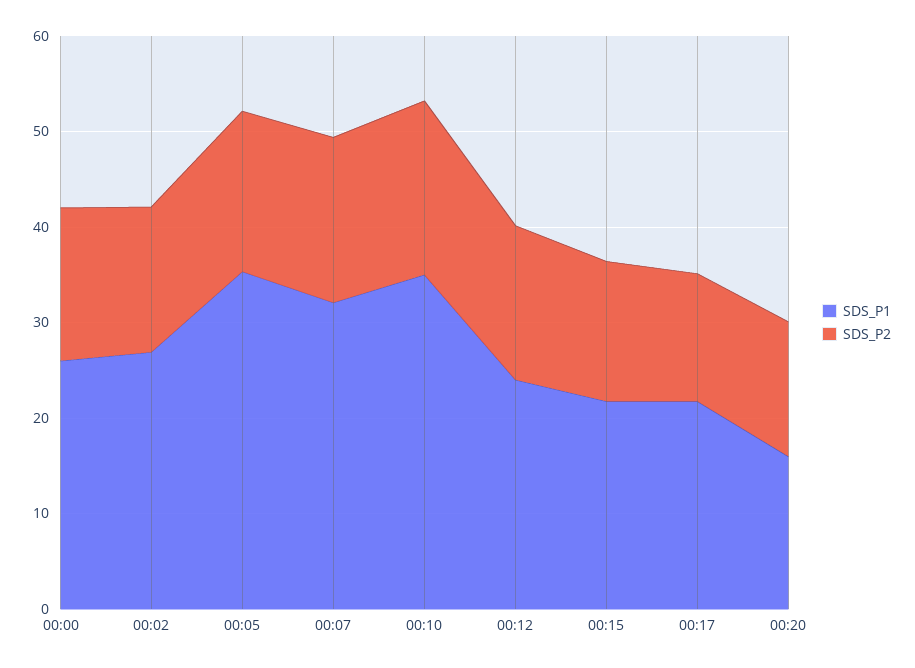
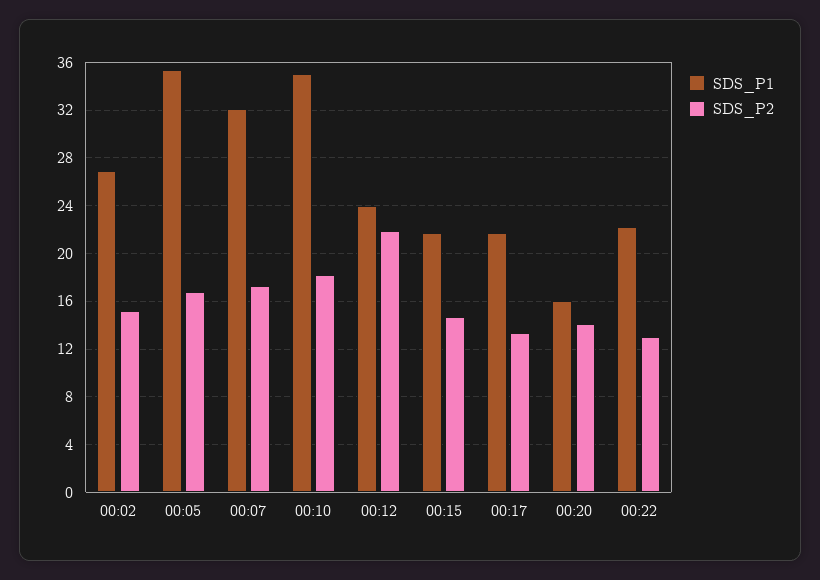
SDS_P1, 00:00: 26 -> none
SDS_P2, 00:00: 16 -> none
SDS_P2, 00:12: 16 -> 22
SDS_P1, 00:22: none -> 22
SDS_P2, 00:22: none -> 13

